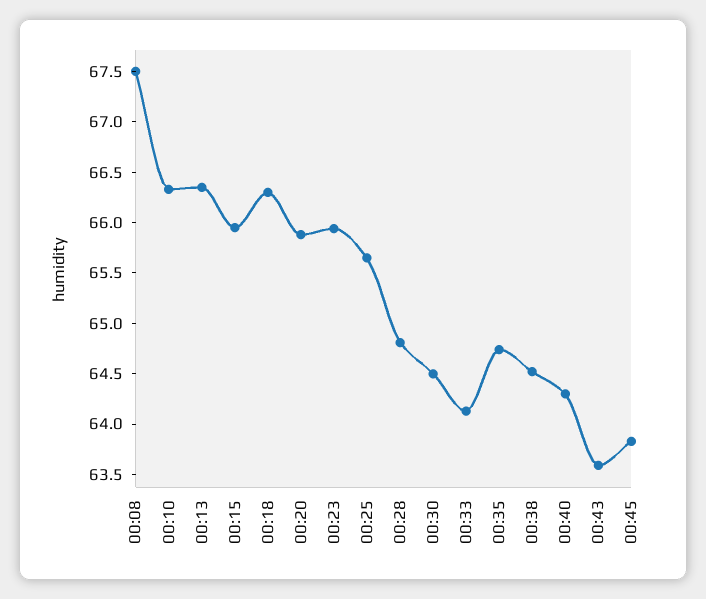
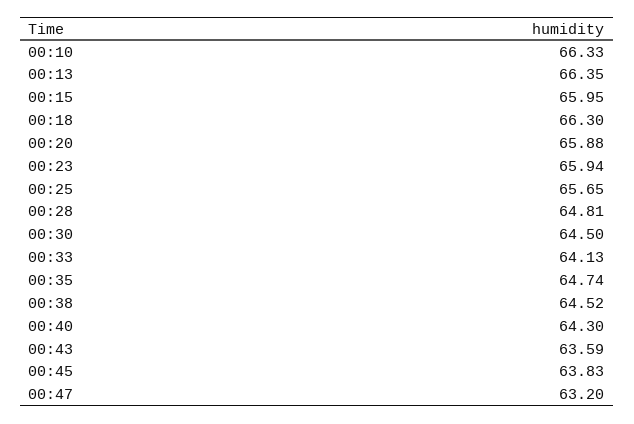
00:08: 67.5 -> none
00:47: none -> 63.2

